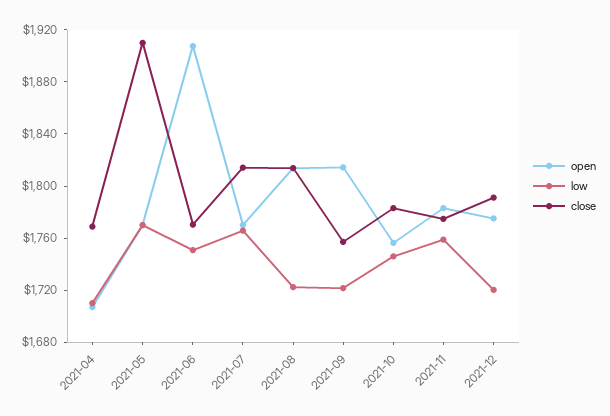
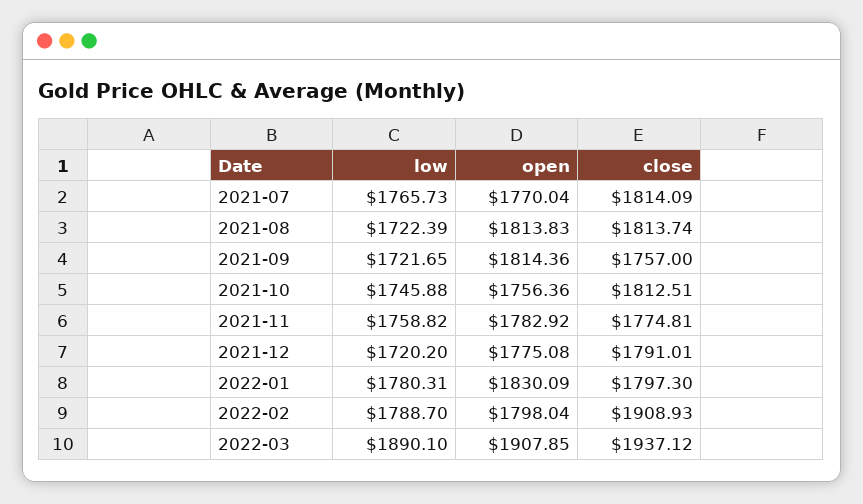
open, 2021-04: 1710 -> none
low, 2021-04: 1710 -> none
close, 2021-04: 1770 -> none
open, 2021-05: 1770 -> none
low, 2021-05: 1770 -> none
close, 2021-05: 1910 -> none
open, 2021-06: 1910 -> none
low, 2021-06: 1750 -> none
close, 2021-06: 1770 -> none
close, 2021-10: 1780 -> 1812.51
low, 2022-01: none -> 1780.31
open, 2022-01: none -> 1830.09
close, 2022-01: none -> 1797.3
low, 2022-02: none -> 1788.7
open, 2022-02: none -> 1798.04
close, 2022-02: none -> 1908.93
low, 2022-03: none -> 1890.1
open, 2022-03: none -> 1907.85
close, 2022-03: none -> 1937.12

